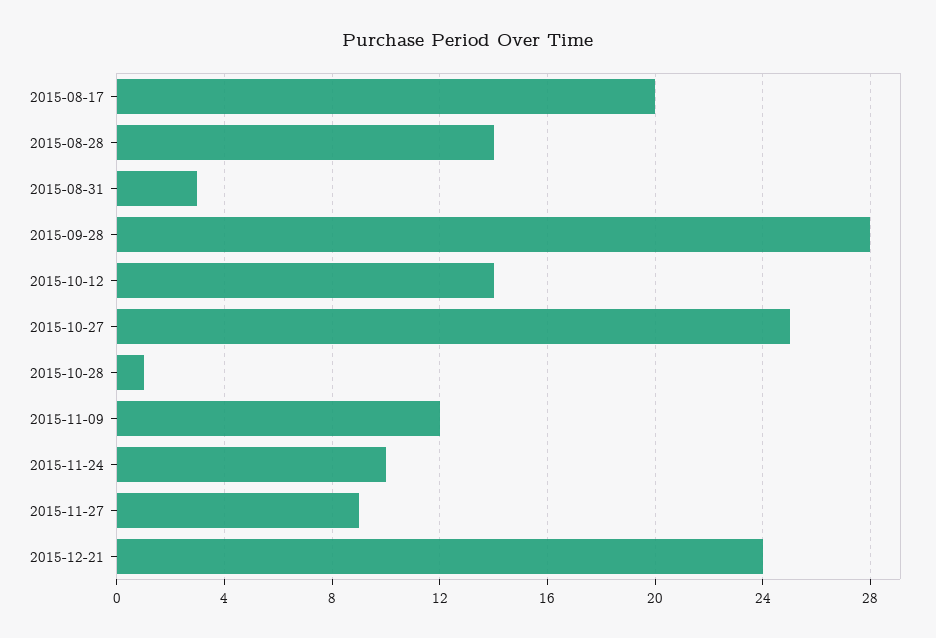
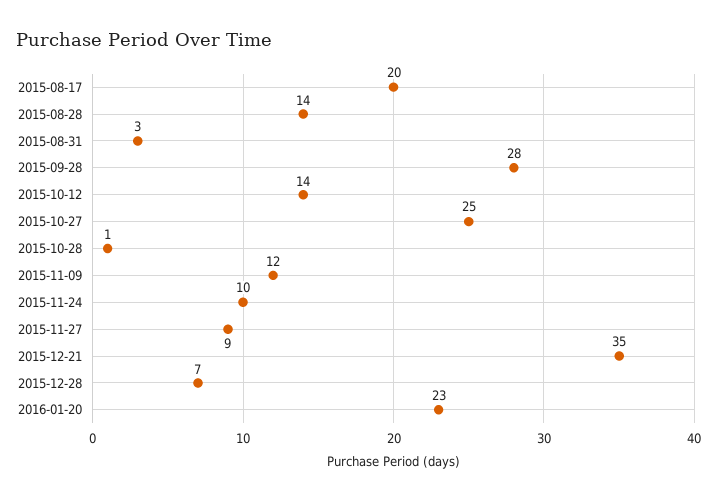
2015-12-21: 24 -> 35
2015-12-28: none -> 7
2016-01-20: none -> 23

